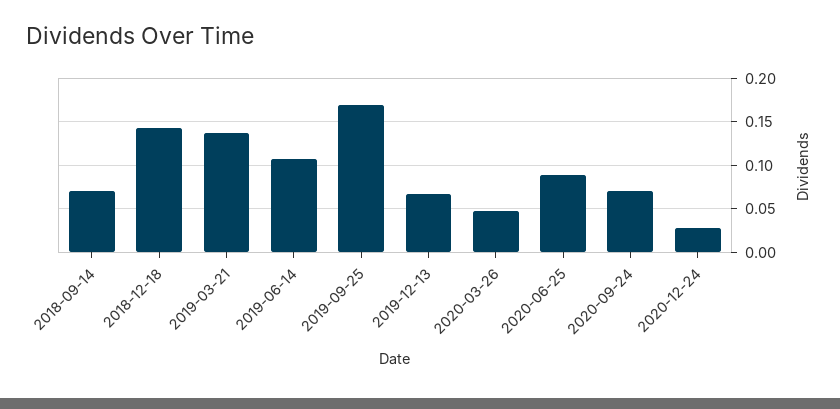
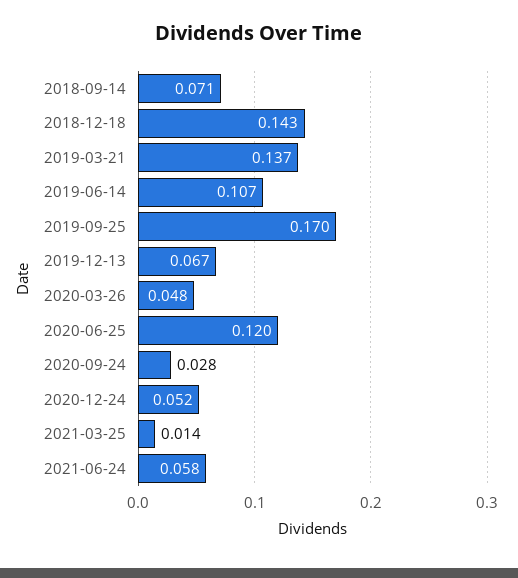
2020-06-25: 0.09 -> 0.12
2020-09-24: 0.07 -> 0.028
2020-12-24: 0.03 -> 0.052
2021-03-25: none -> 0.014
2021-06-24: none -> 0.058

